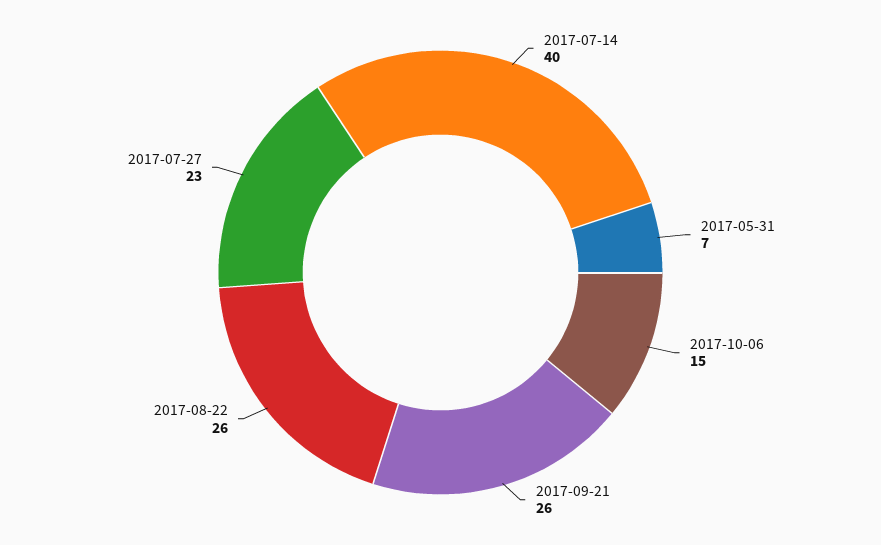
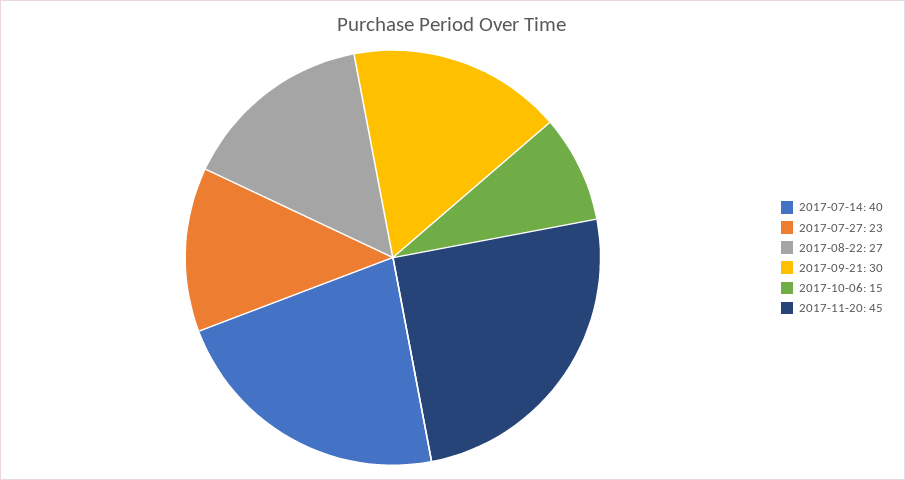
2017-05-31: 7 -> none
2017-09-21: 26 -> 30
2017-08-22: 26 -> 27
2017-11-20: none -> 45

